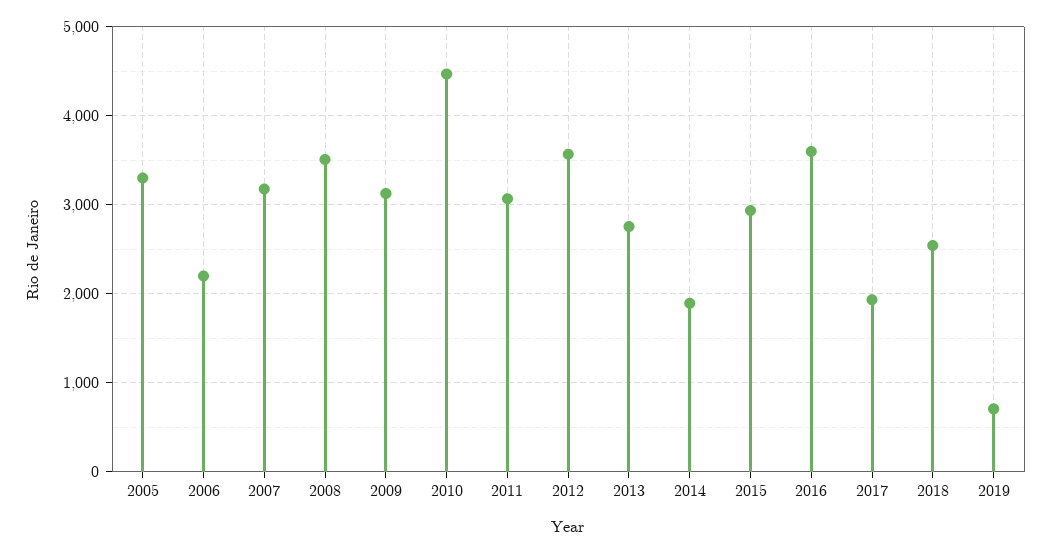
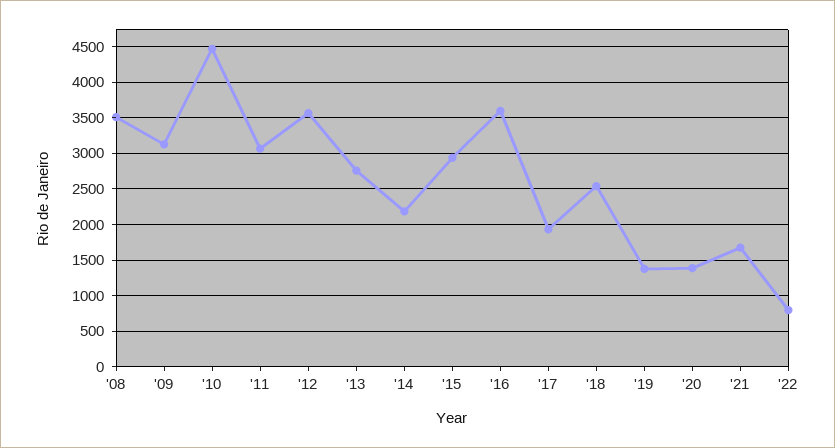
2005: 3300 -> none
2006: 2200 -> none
2007: 3200 -> none
2014: 1900 -> 2200
2019: 700 -> 1400
'20: none -> 1400
'21: none -> 1700
'22: none -> 800

